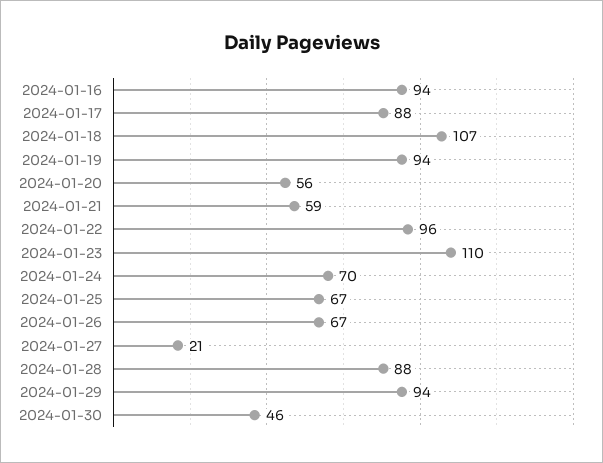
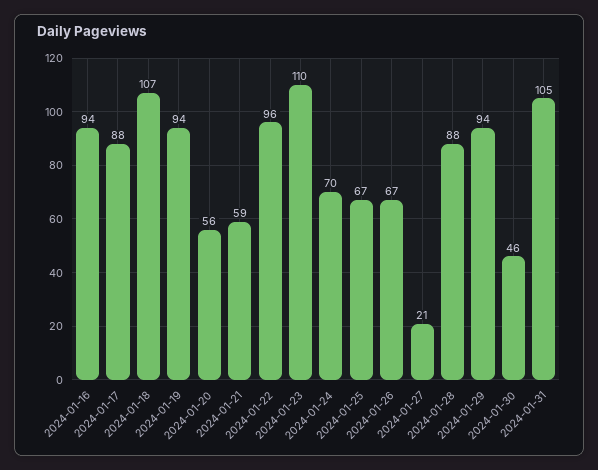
2024-01-31: none -> 105

